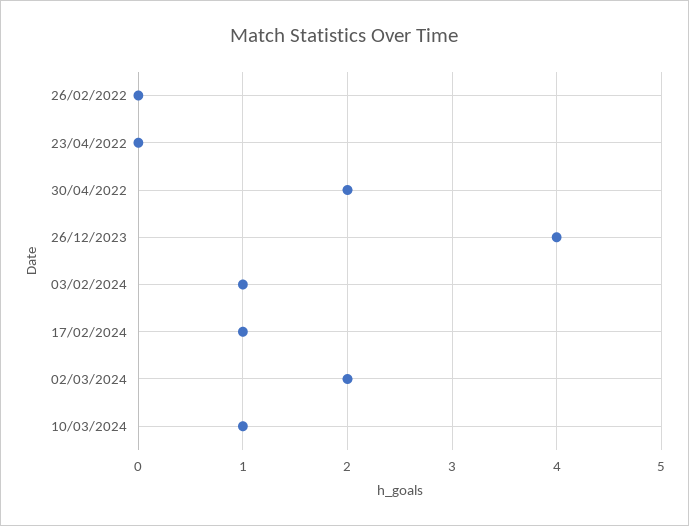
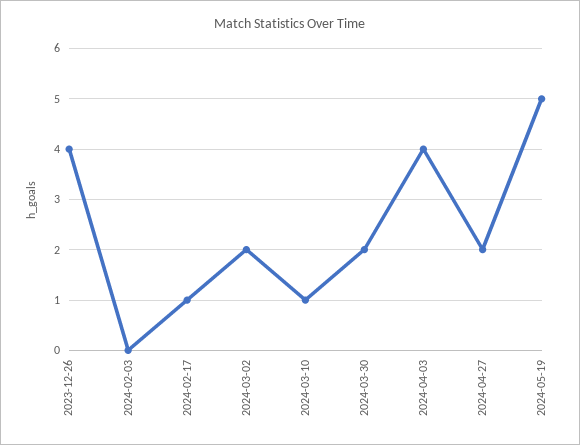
26/02/2022: 0 -> none
23/04/2022: 0 -> none
30/04/2022: 2 -> none
03/02/2024: 1 -> 0
2024-03-30: none -> 2
2024-04-03: none -> 4
2024-04-27: none -> 2
2024-05-19: none -> 5

